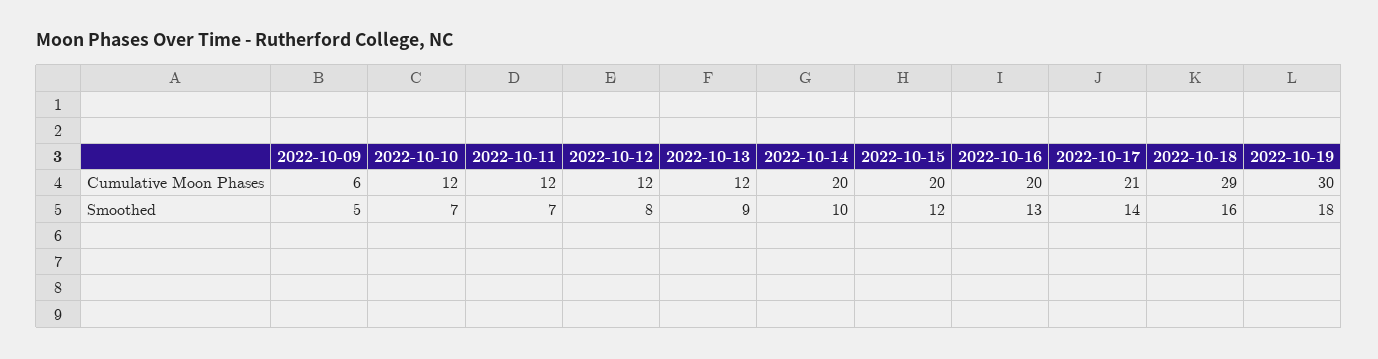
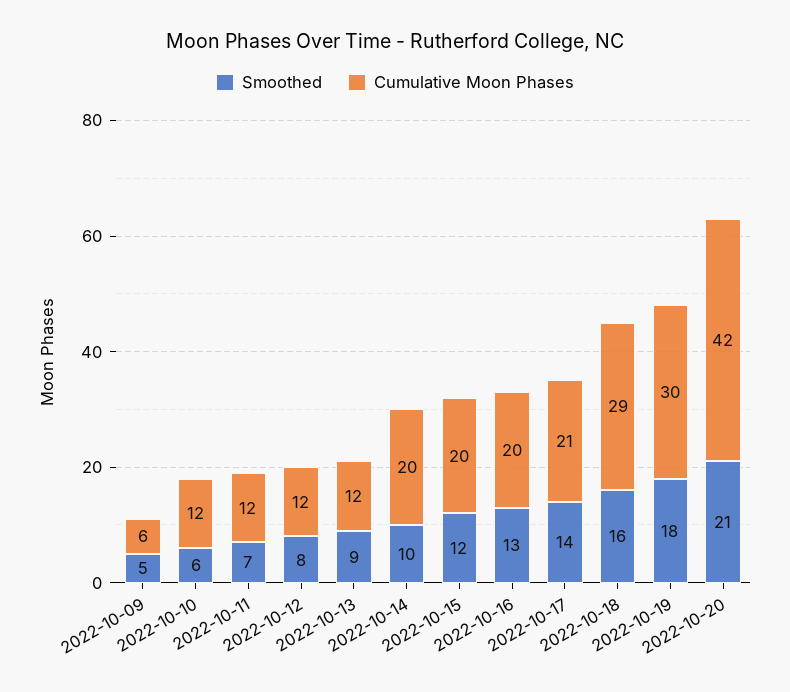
Smoothed, 2022-10-10: 7 -> 6
Smoothed, 2022-10-20: none -> 21
Cumulative Moon Phases, 2022-10-20: none -> 42

